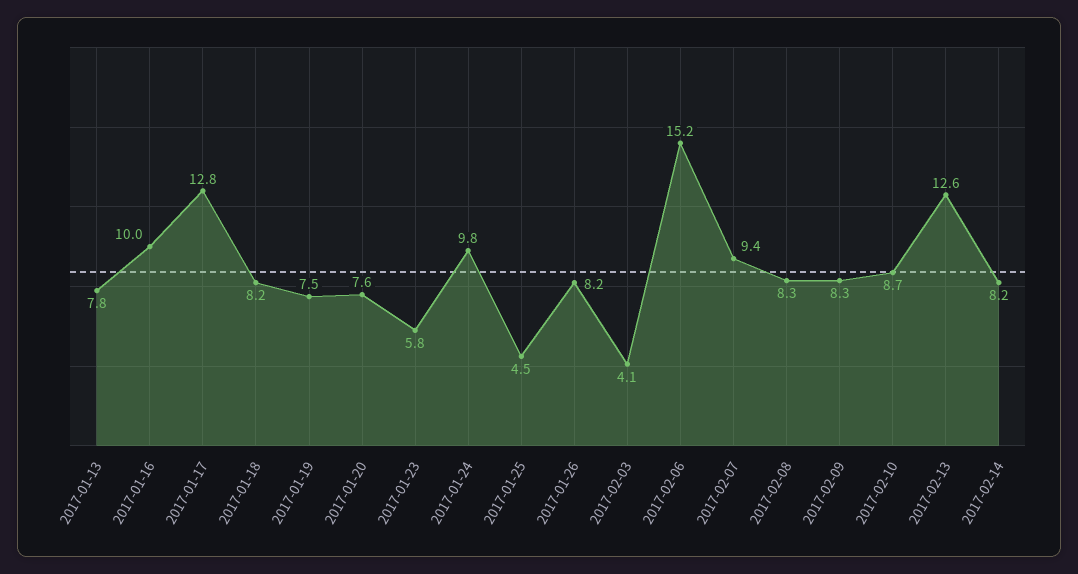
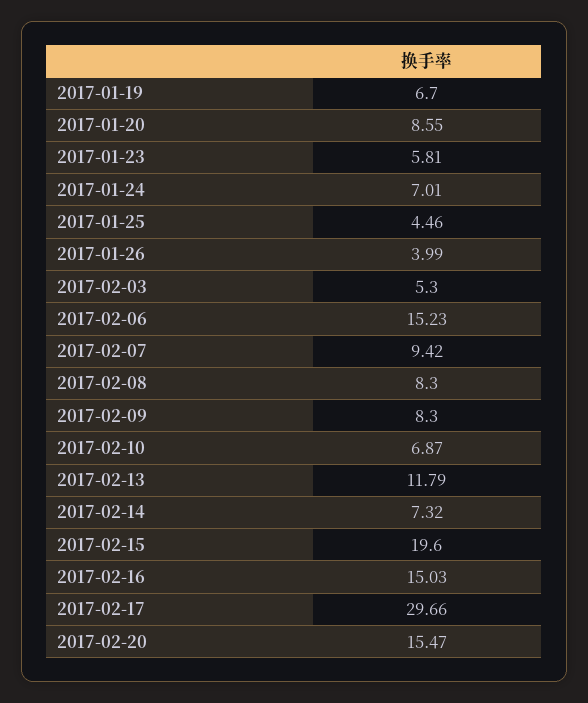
2017-01-13: 7.8 -> none
2017-01-16: 10 -> none
2017-01-17: 12.8 -> none
2017-01-18: 8.2 -> none
2017-01-19: 7.5 -> 6.7
2017-01-20: 7.6 -> 8.55
2017-01-24: 9.8 -> 7.01
2017-01-26: 8.2 -> 3.99
2017-02-03: 4.1 -> 5.3
2017-02-10: 8.7 -> 6.87
2017-02-13: 12.6 -> 11.79
2017-02-14: 8.2 -> 7.32
2017-02-15: none -> 19.6
2017-02-16: none -> 15.03
2017-02-17: none -> 29.66
2017-02-20: none -> 15.47

